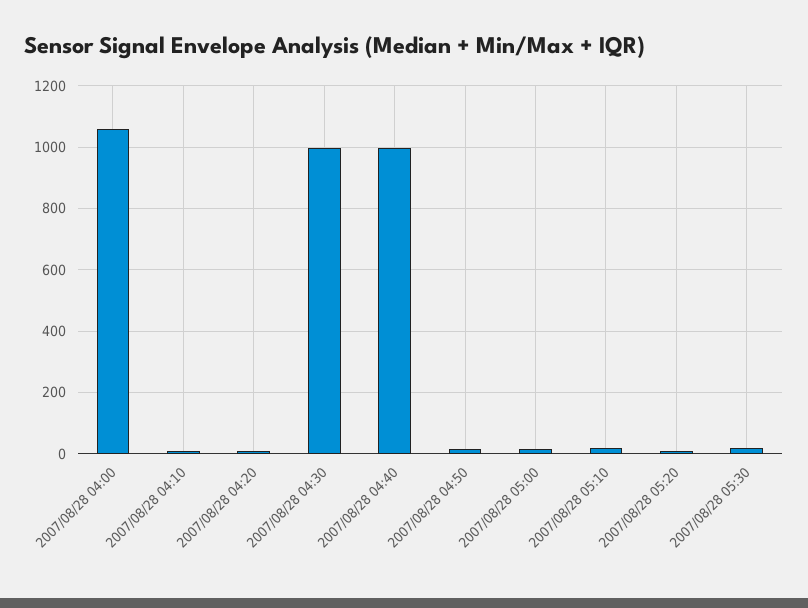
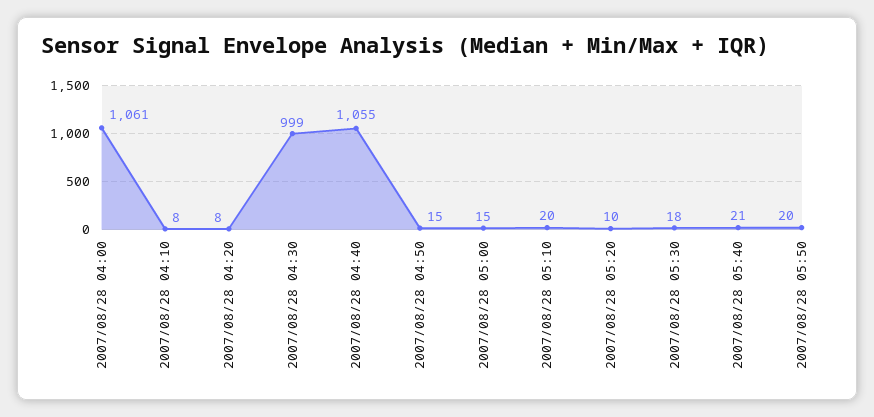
2007/08/28 04:40: 1000 -> 1055
2007/08/28 05:40: none -> 21
2007/08/28 05:50: none -> 20

